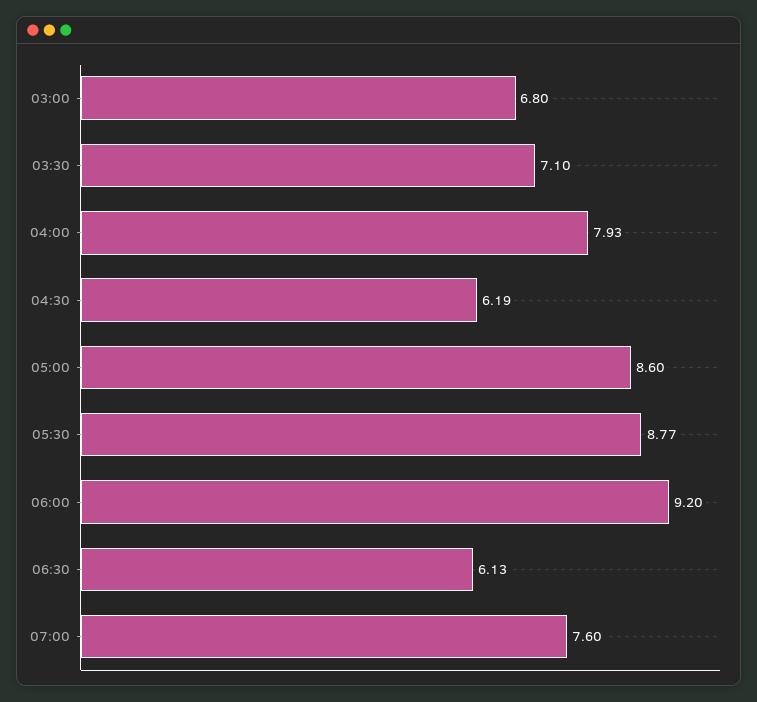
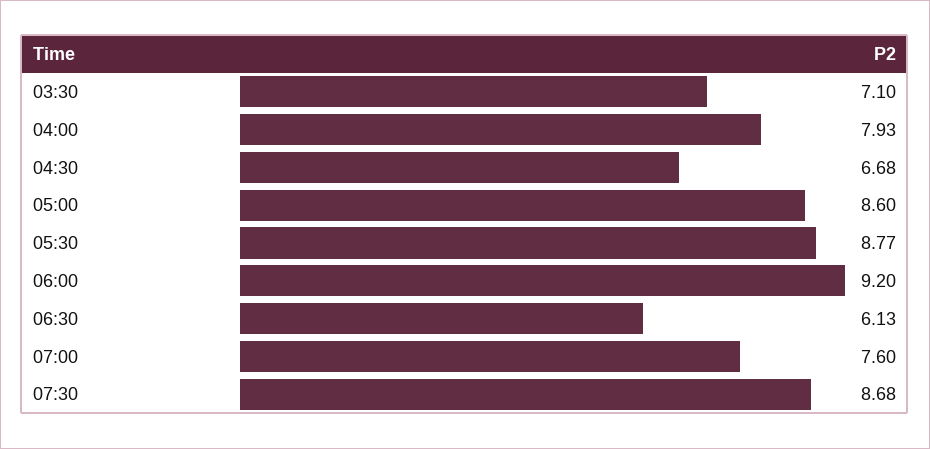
03:00: 6.8 -> none
04:30: 6.19 -> 6.68
07:30: none -> 8.68

